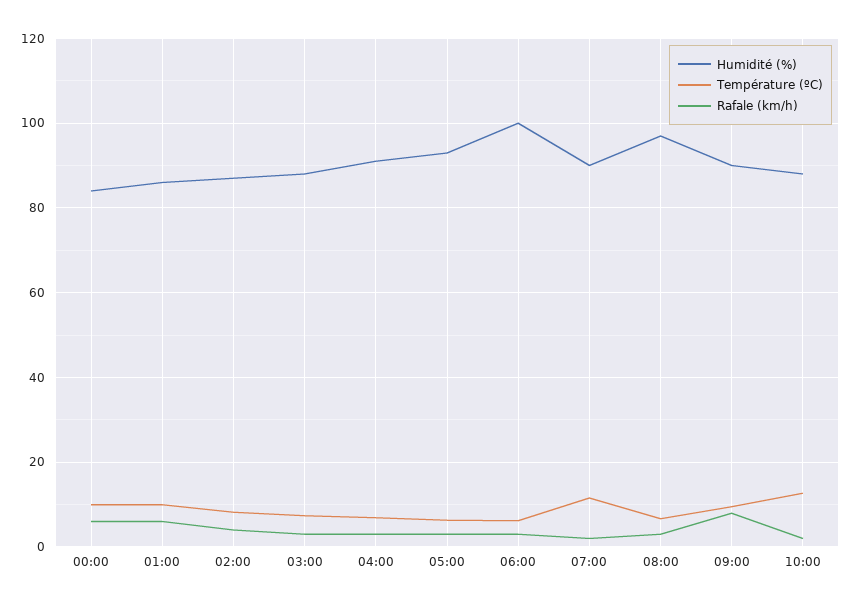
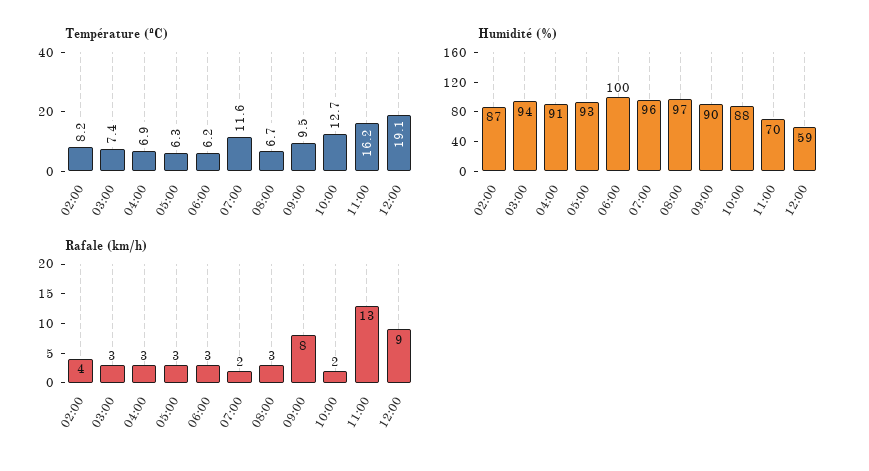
Humidité (%), 00:00: 84 -> none
Température (ºC), 00:00: 10 -> none
Rafale (km/h), 00:00: 6 -> none
Humidité (%), 01:00: 86 -> none
Température (ºC), 01:00: 10 -> none
Rafale (km/h), 01:00: 6 -> none
Humidité (%), 03:00: 88 -> 94
Humidité (%), 07:00: 90 -> 96
Température (ºC), 11:00: none -> 16.2
Température (ºC), 12:00: none -> 19.1
Humidité (%), 11:00: none -> 70
Humidité (%), 12:00: none -> 59
Rafale (km/h), 11:00: none -> 13
Rafale (km/h), 12:00: none -> 9

